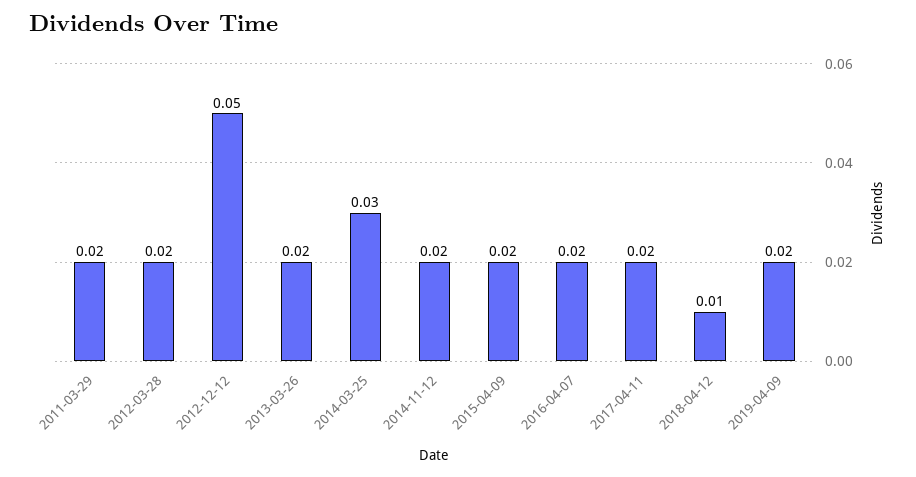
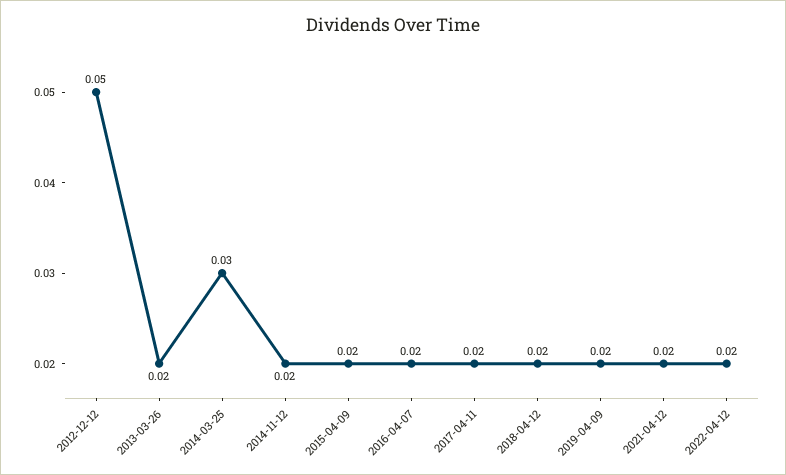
2011-03-29: 0.02 -> none
2012-03-28: 0.02 -> none
2018-04-12: 0.01 -> 0.02
2021-04-12: none -> 0.02
2022-04-12: none -> 0.02

